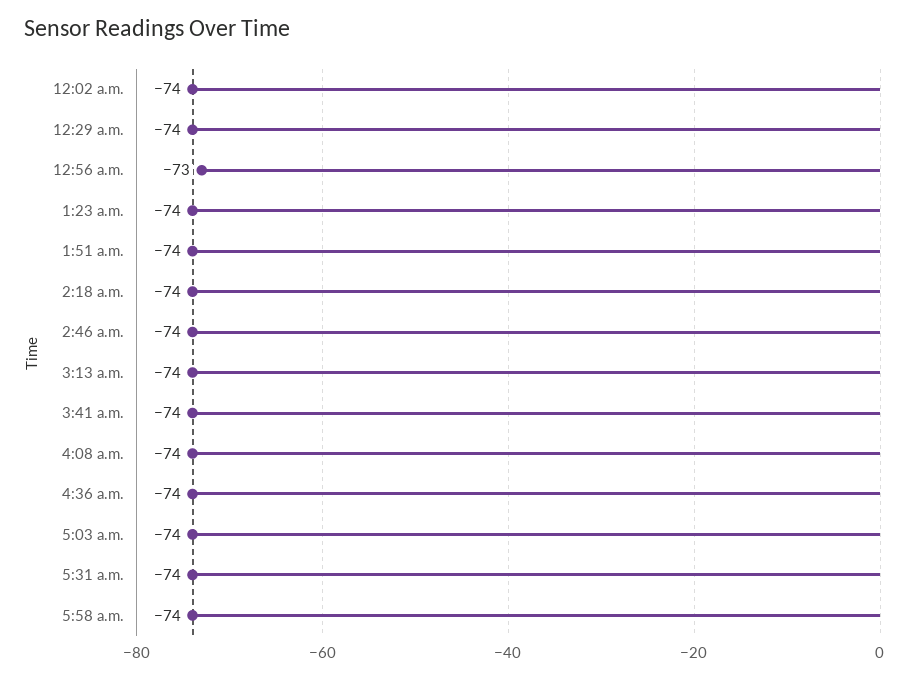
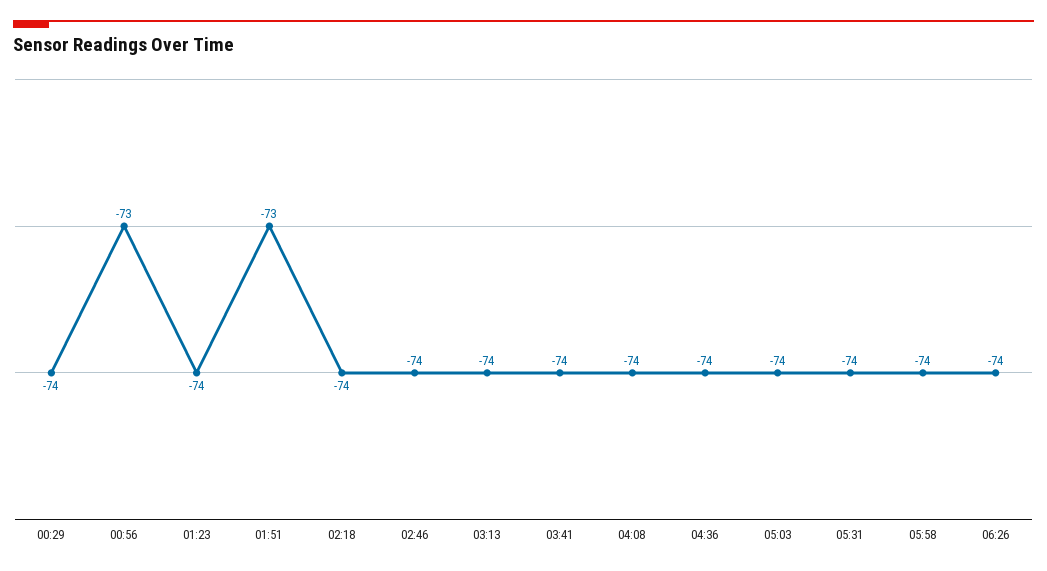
12:02 a.m.: -74 -> none
1:51 a.m.: -74 -> -73
06:26: none -> -74

